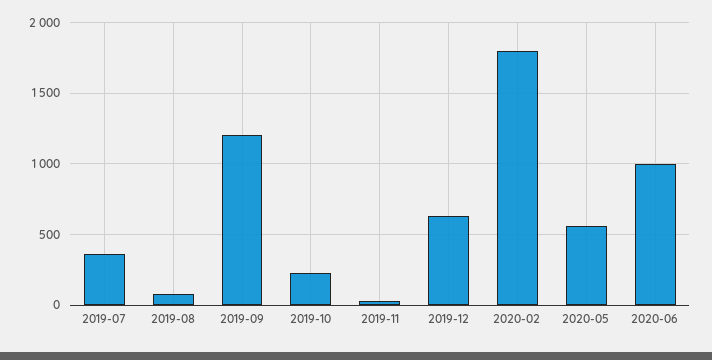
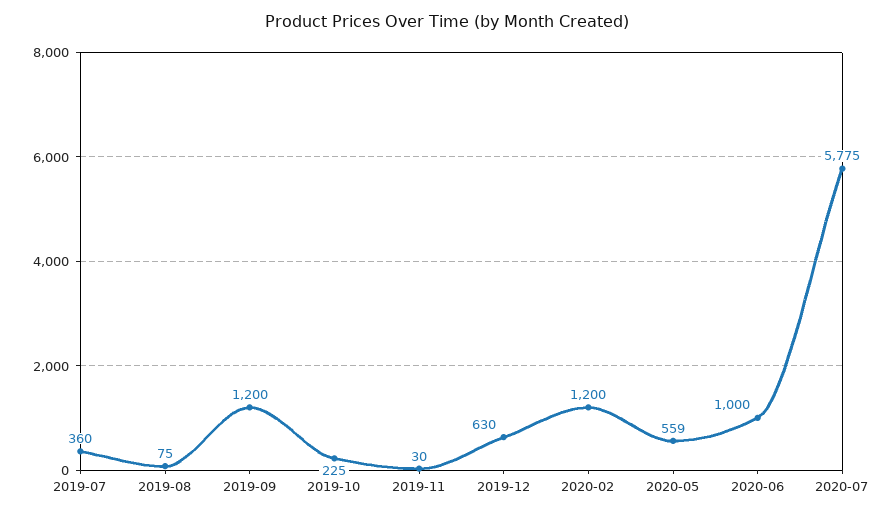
2020-02: 1800 -> 1200
2020-07: none -> 5775

